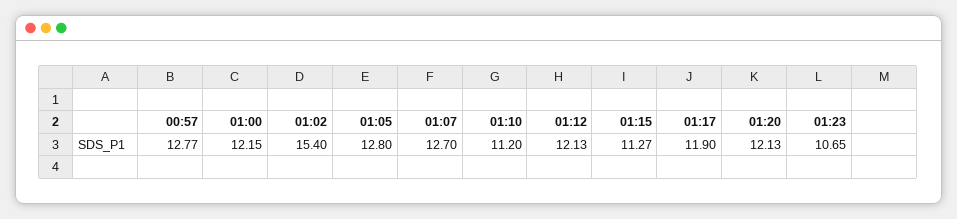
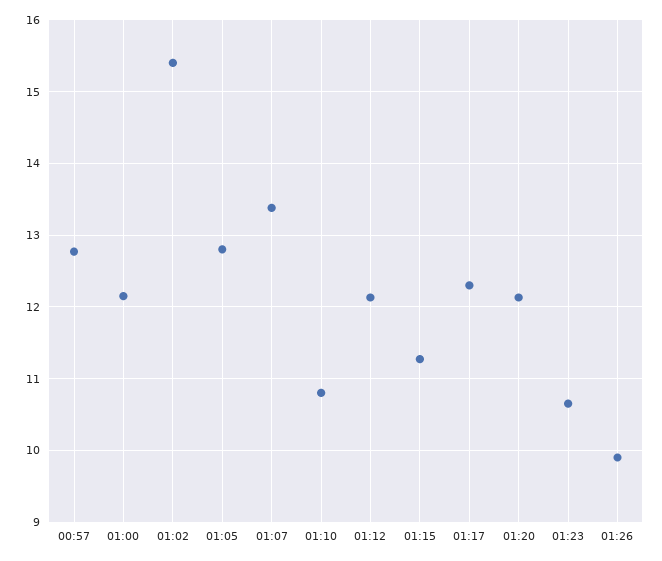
01:07: 12.7 -> 13.4
01:10: 11.2 -> 10.8
01:17: 11.9 -> 12.3
01:26: none -> 9.9

